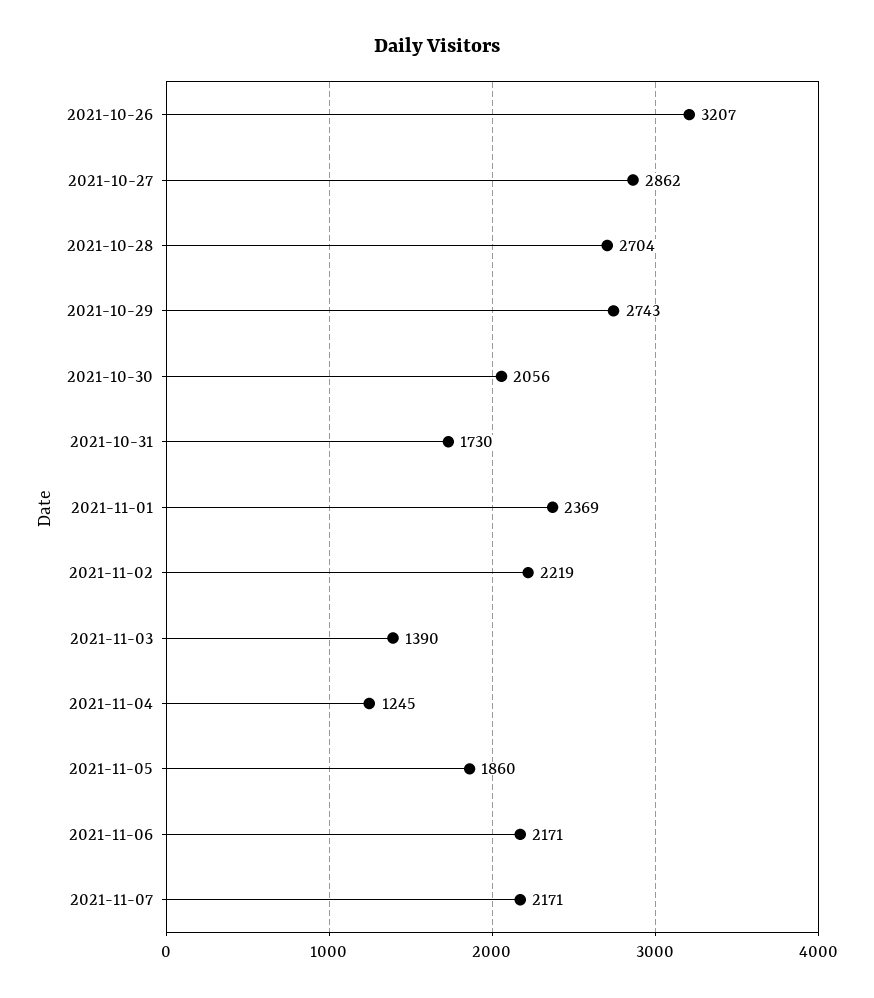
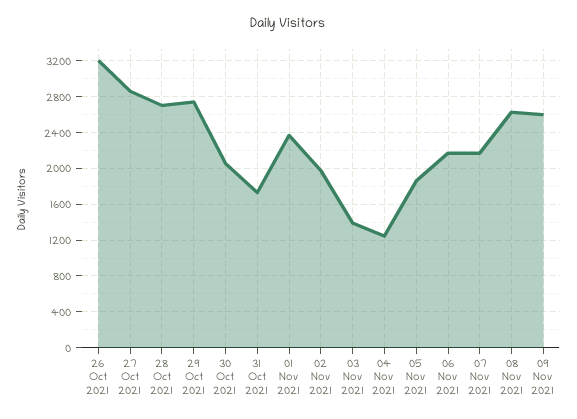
2021-11-02: 2219 -> 2000
08 Nov 2021: none -> 2600
09 Nov 2021: none -> 2600

